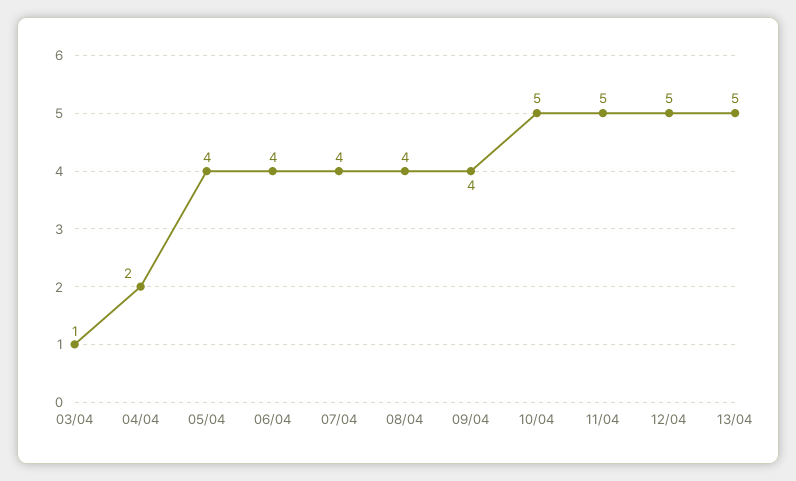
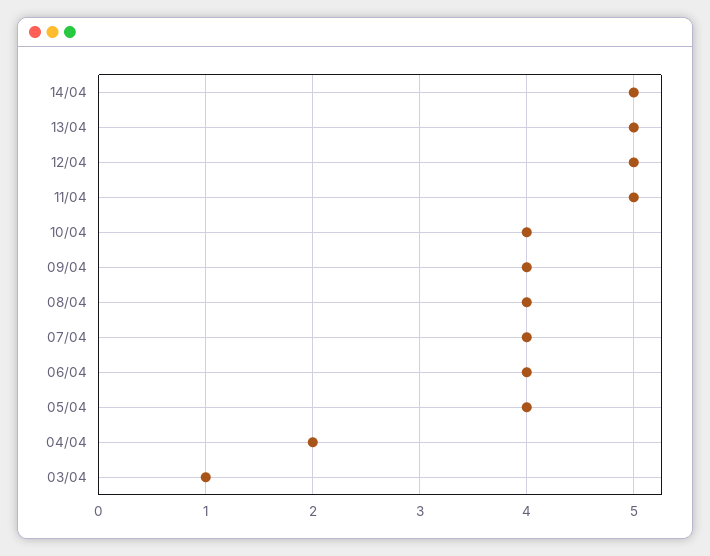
10/04: 5 -> 4
14/04: none -> 5

